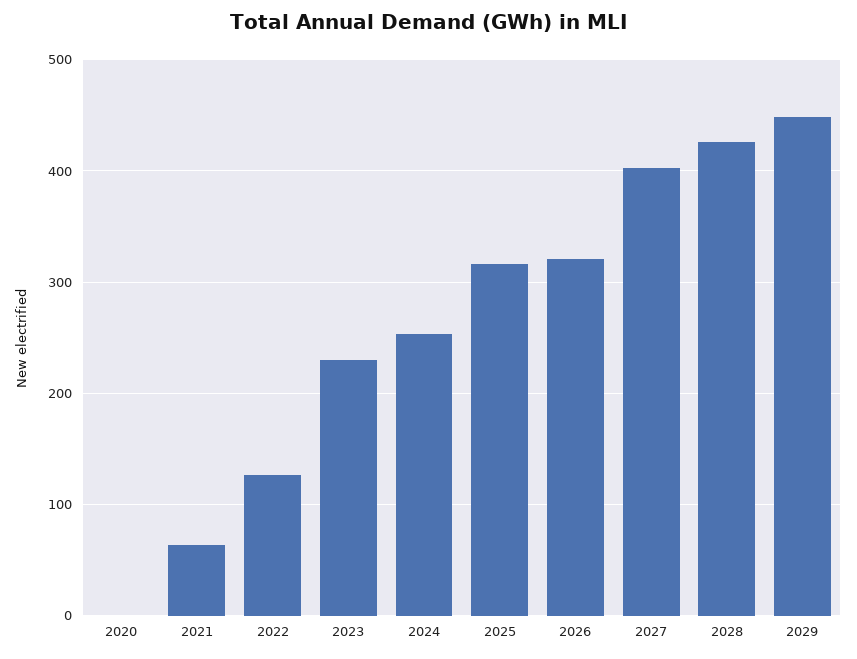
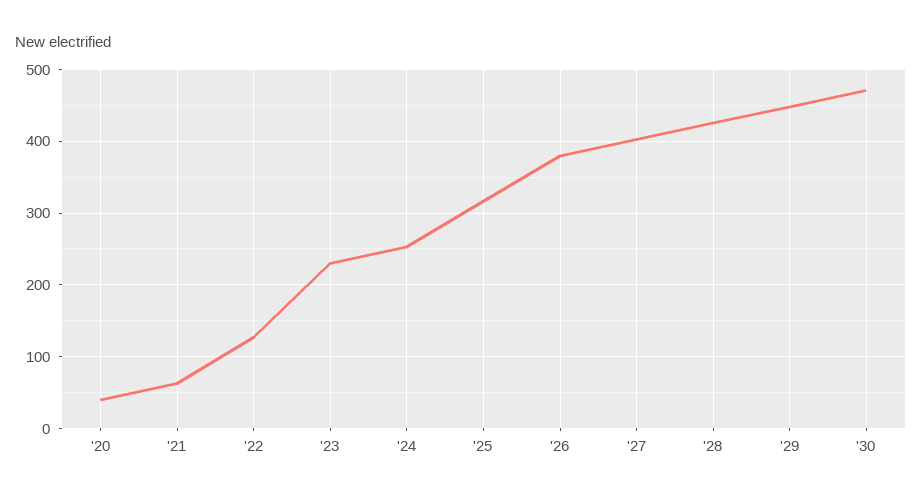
2020: 0 -> 40
2026: 320 -> 380
'30: none -> 470

